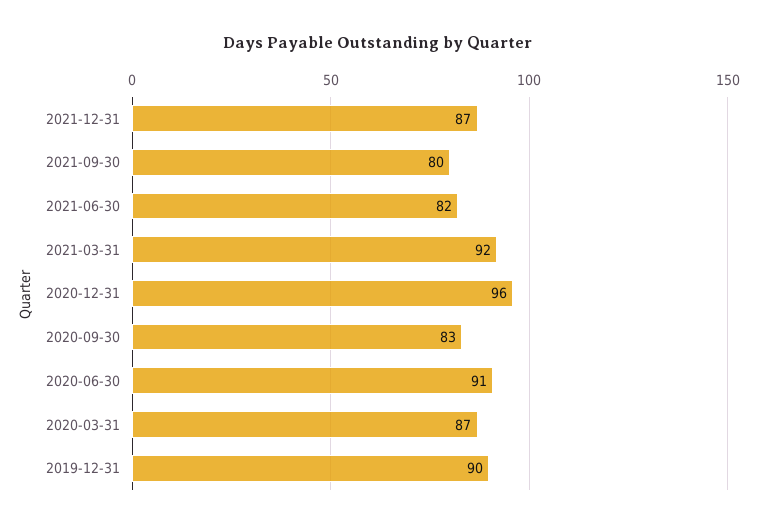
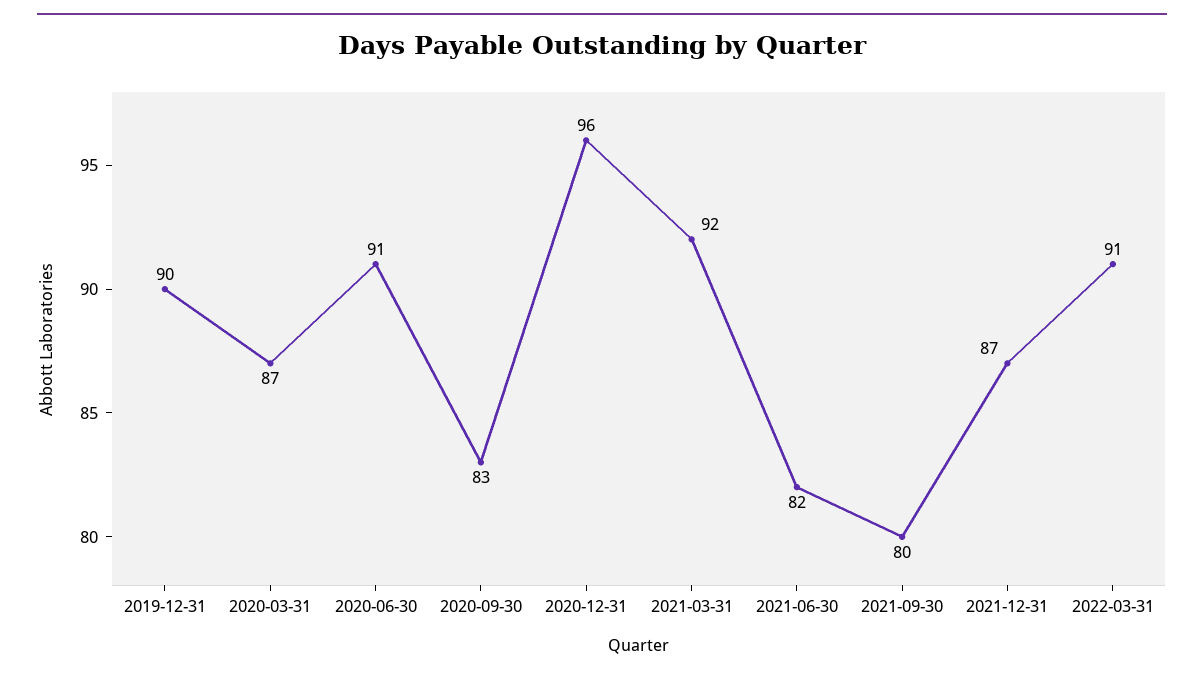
2022-03-31: none -> 91

